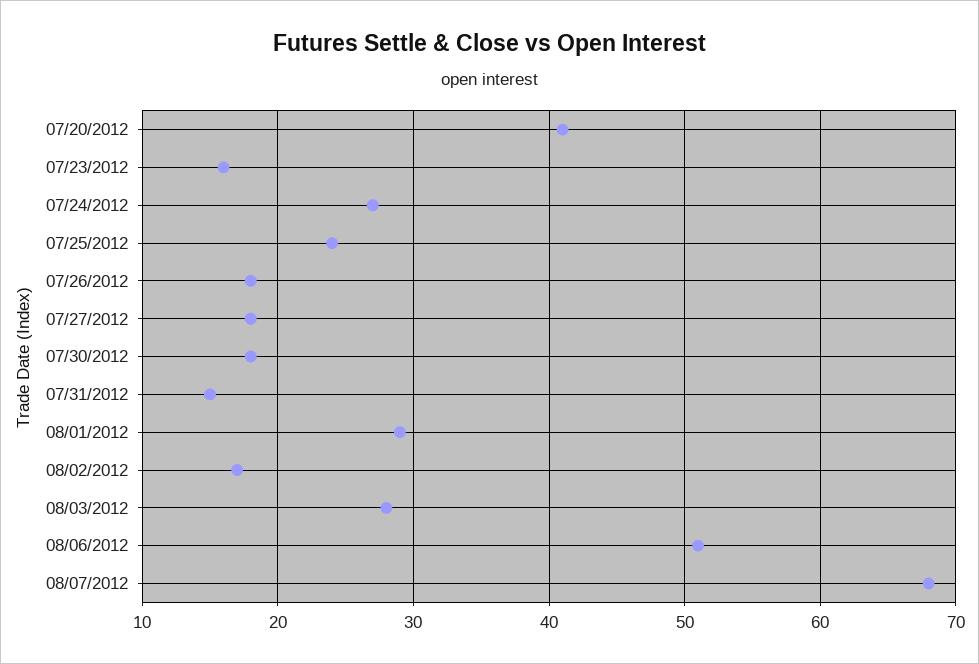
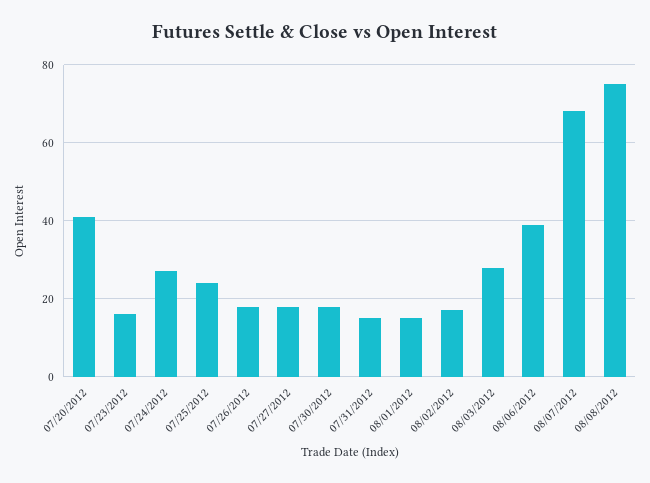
08/01/2012: 29 -> 15
08/06/2012: 51 -> 40
08/08/2012: none -> 75

